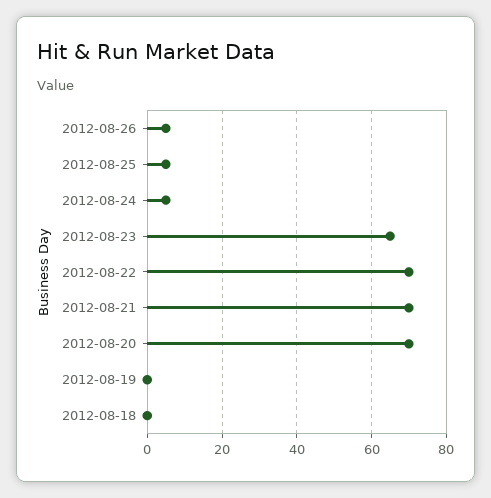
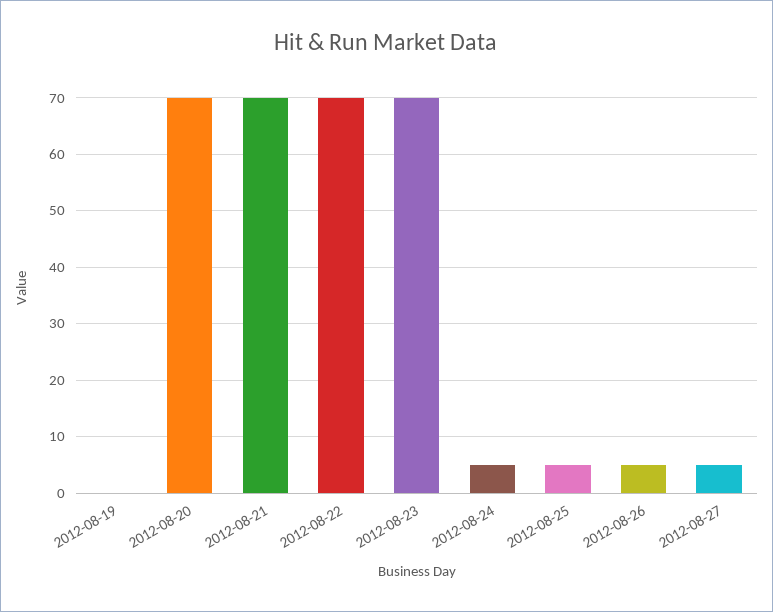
2012-08-23: 65 -> 70
2012-08-18: 0 -> none
2012-08-27: none -> 5

